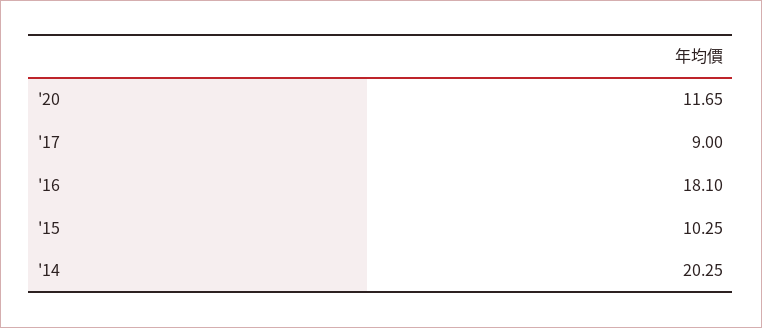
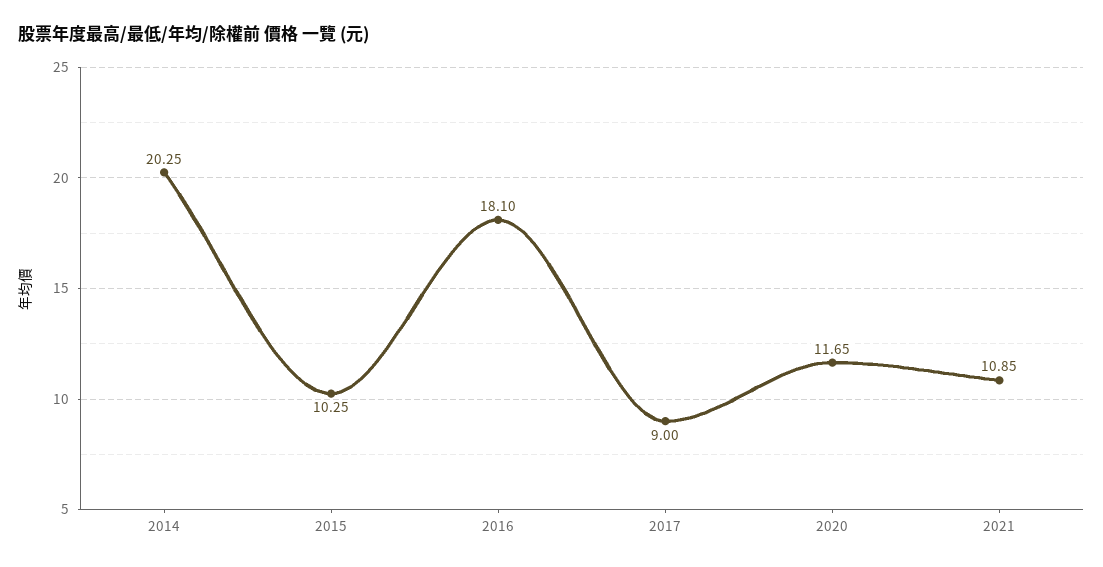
2021: none -> 10.85

